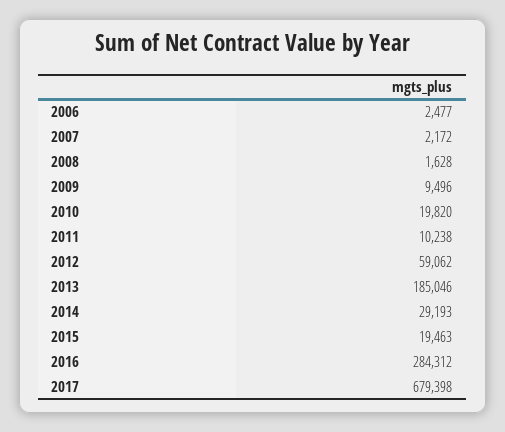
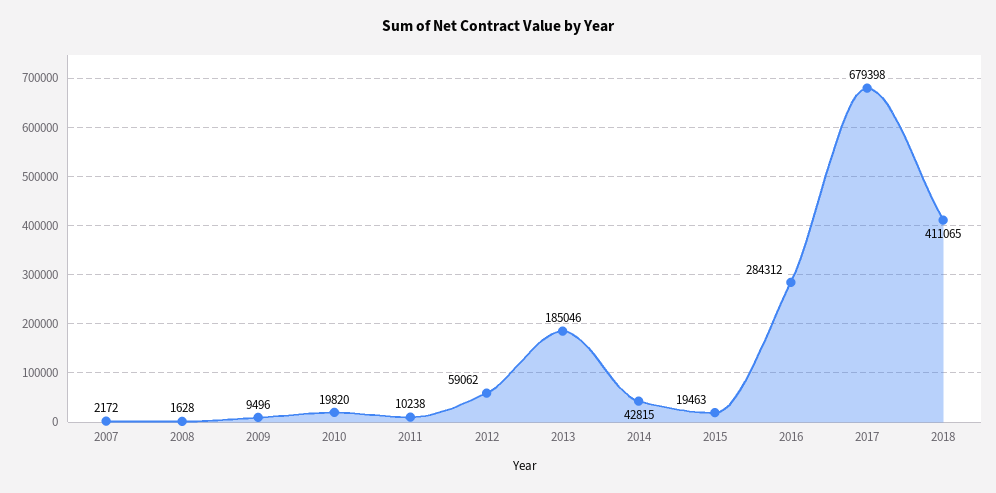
2006: 2477 -> none
2014: 29193 -> 42815
2018: none -> 411065

